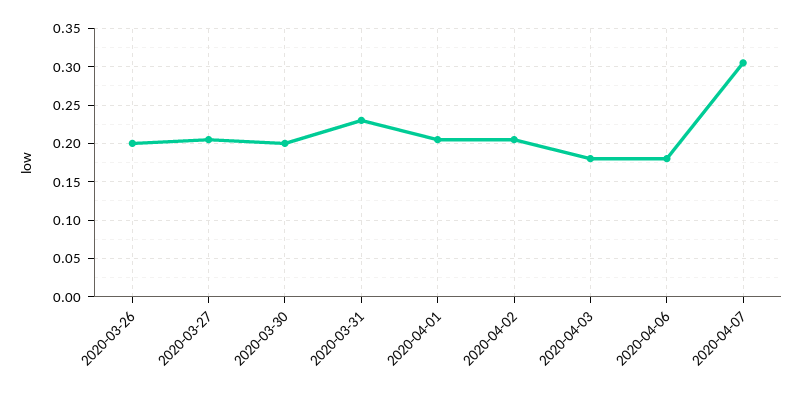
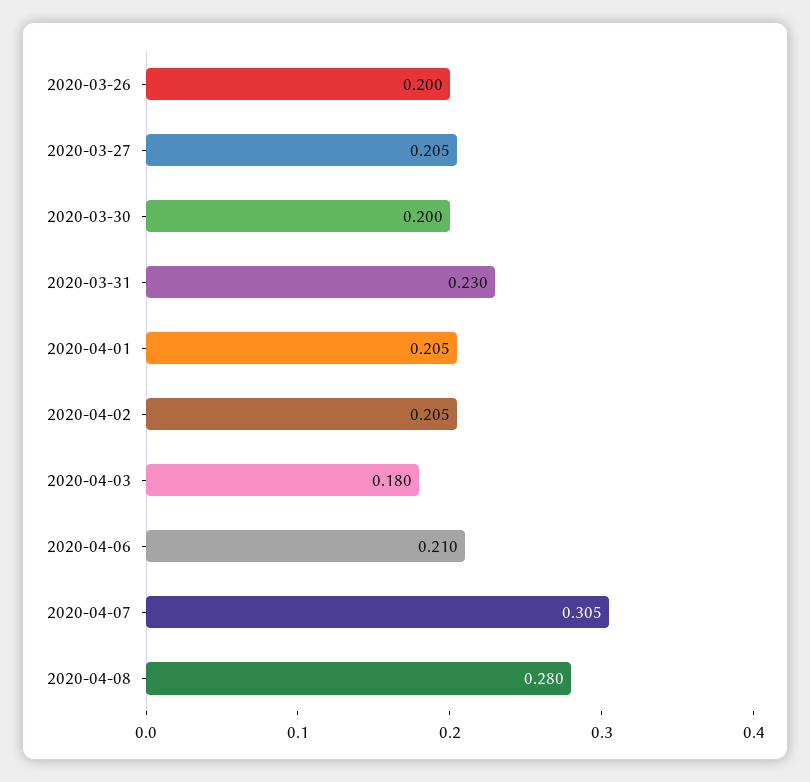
2020-04-06: 0.18 -> 0.21
2020-04-08: none -> 0.28

